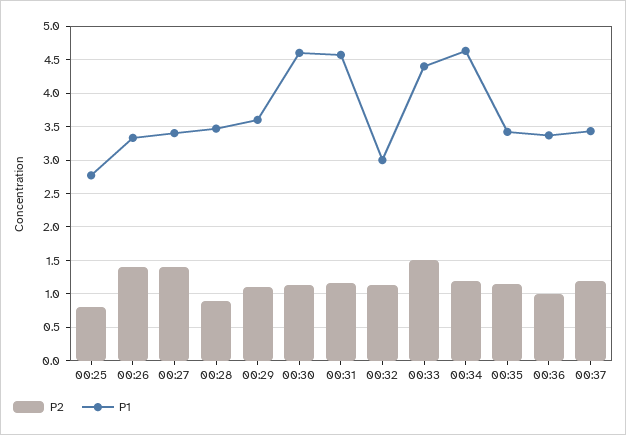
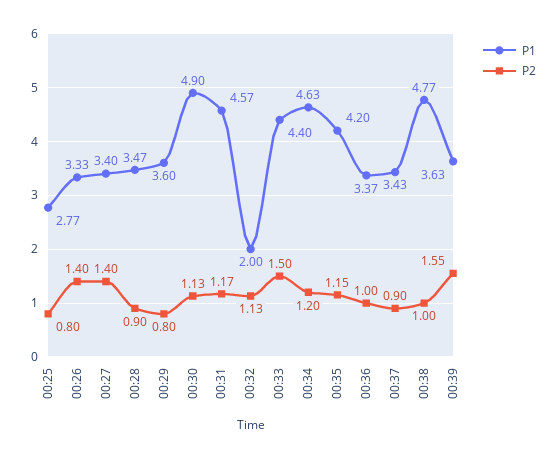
P2, 00:29: 1.1 -> 0.8
P1, 00:30: 4.6 -> 4.9
P1, 00:32: 3 -> 2
P1, 00:35: 3.4 -> 4.2
P2, 00:37: 1.2 -> 0.9
P1, 00:38: none -> 4.77
P2, 00:38: none -> 1
P1, 00:39: none -> 3.63
P2, 00:39: none -> 1.55

